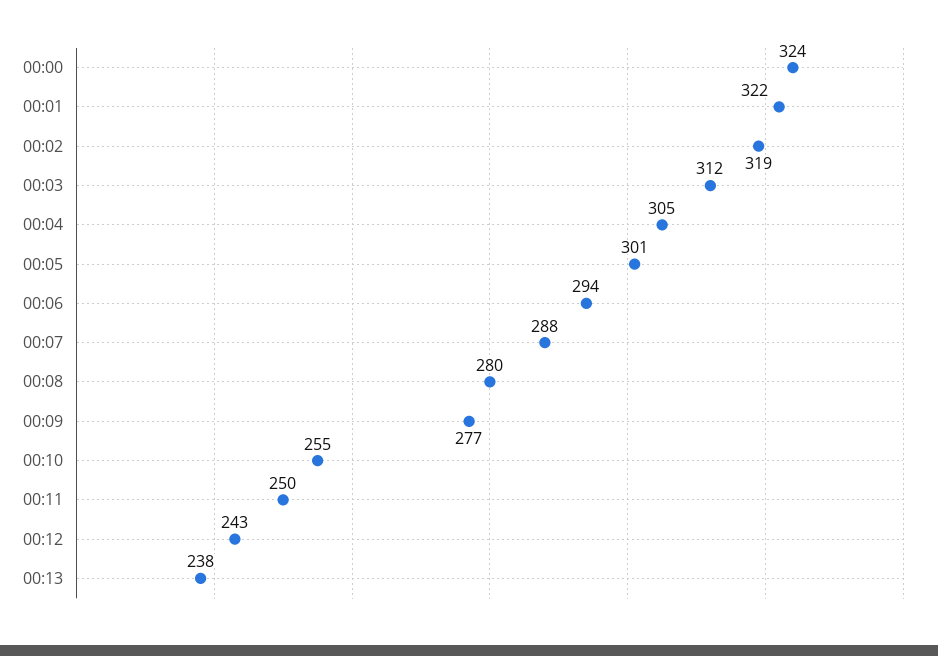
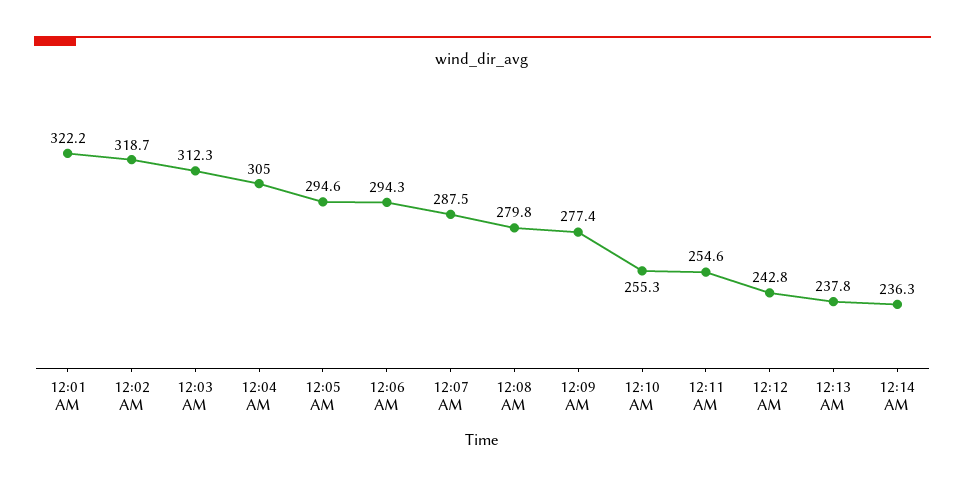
00:00: 324 -> none
00:05: 301 -> 294.6
00:11: 250 -> 254.6
12:14 AM: none -> 236.3

